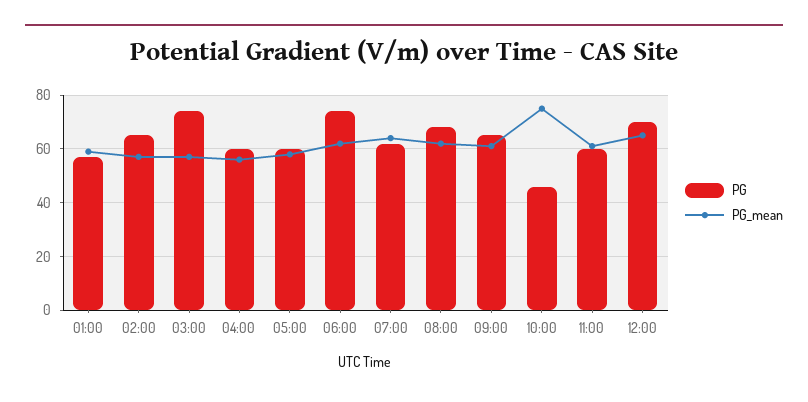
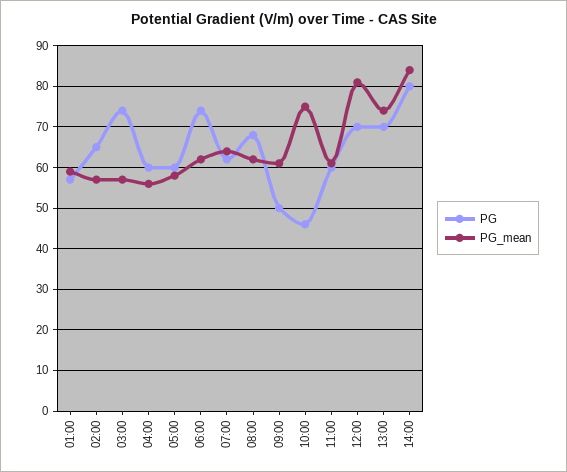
PG, 09:00: 65 -> 50
PG_mean, 12:00: 65 -> 80
PG, 13:00: none -> 70
PG_mean, 13:00: none -> 75
PG, 14:00: none -> 80
PG_mean, 14:00: none -> 85

